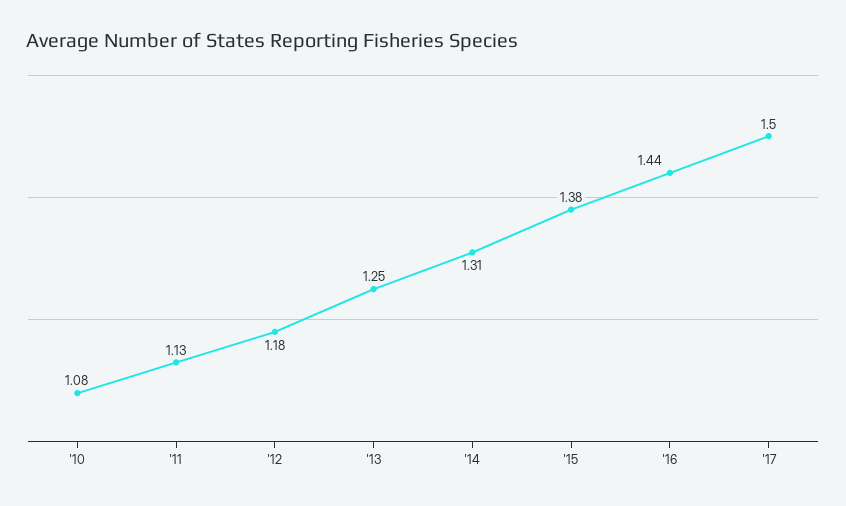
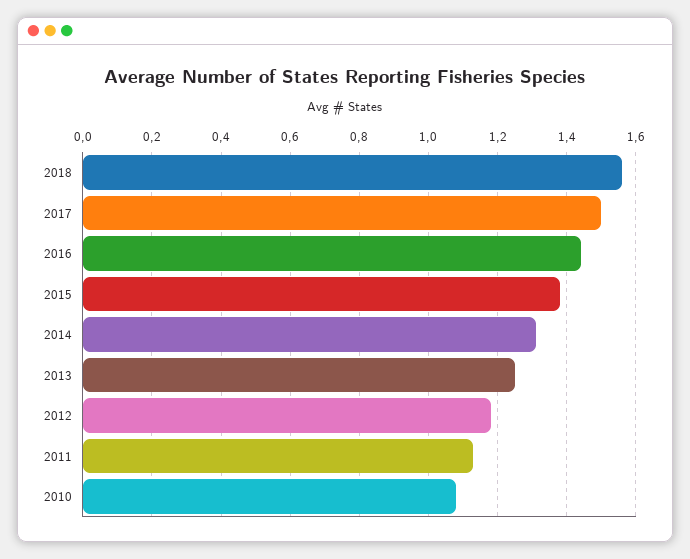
2018: none -> 1.55

